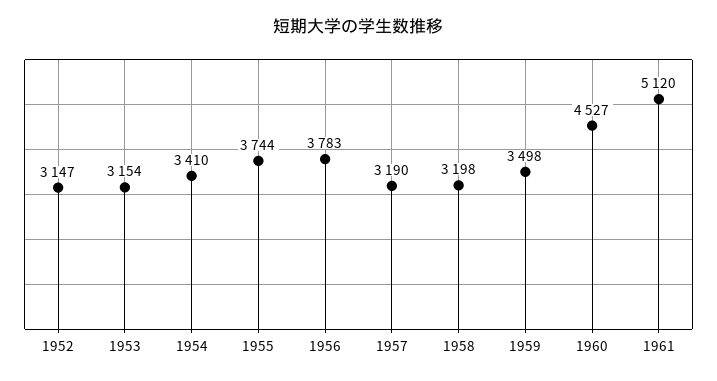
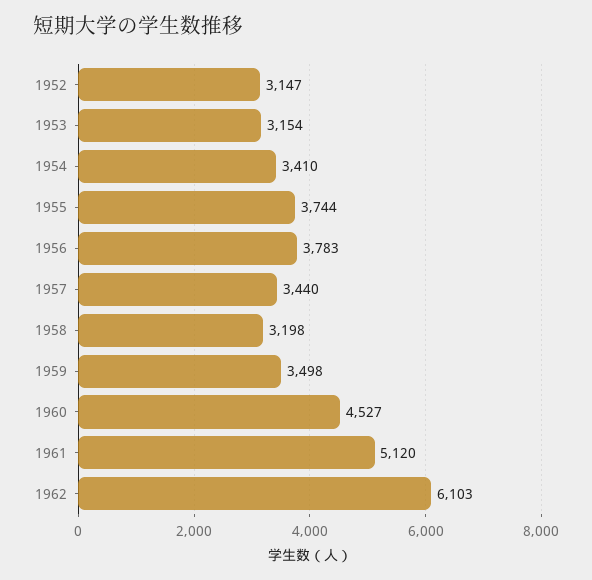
1957: 3190 -> 3440
1962: none -> 6103

